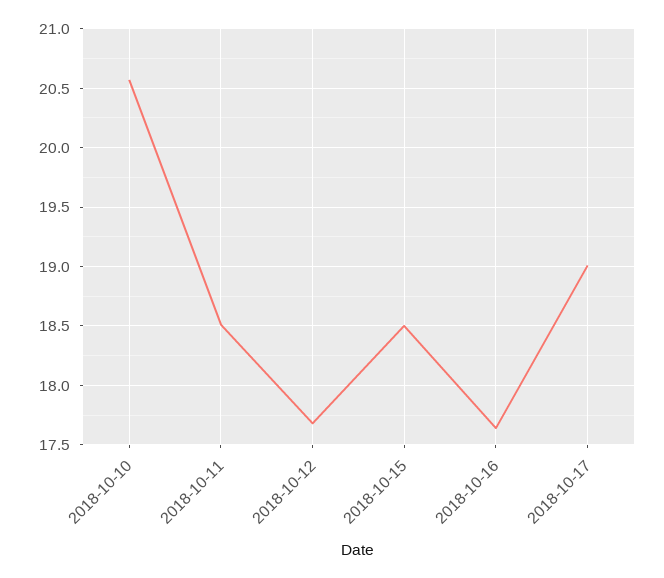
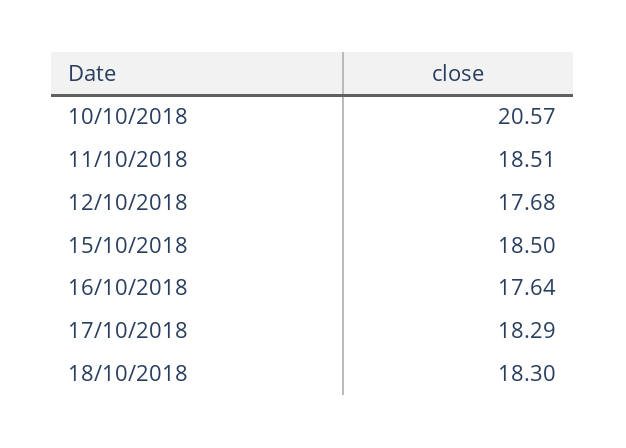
2018-10-17: 19 -> 18.29
18/10/2018: none -> 18.3

